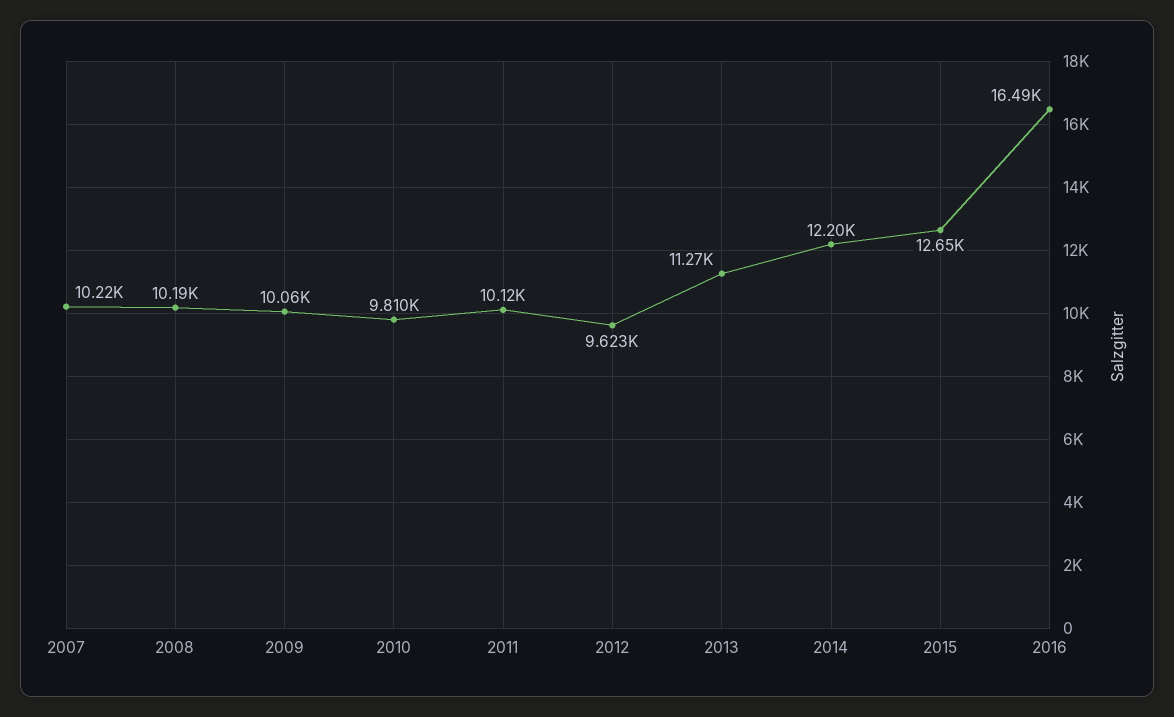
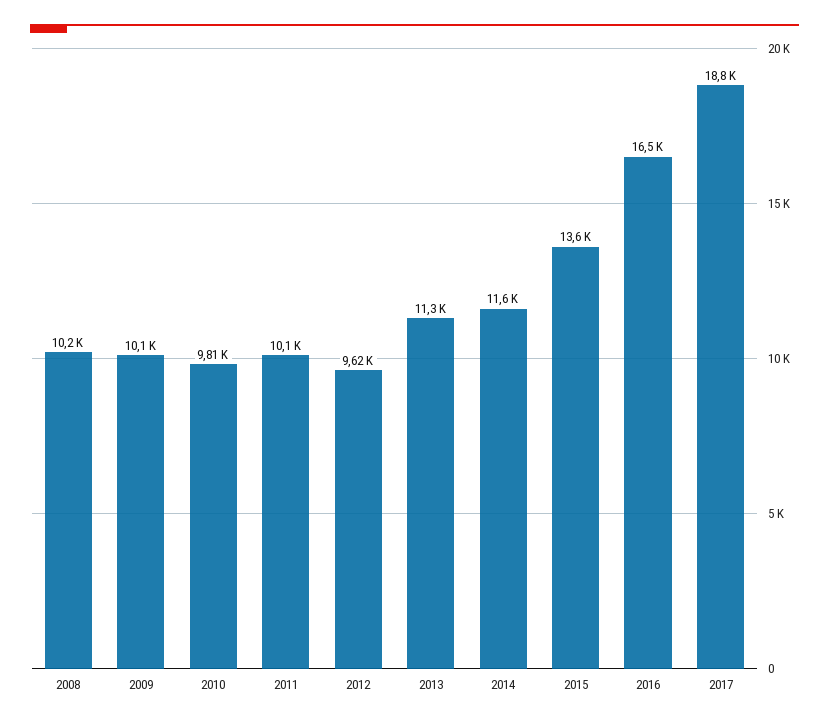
2007: 10220 -> none
2014: 12200 -> 11600
2015: 12650 -> 13600
2017: none -> 18800

